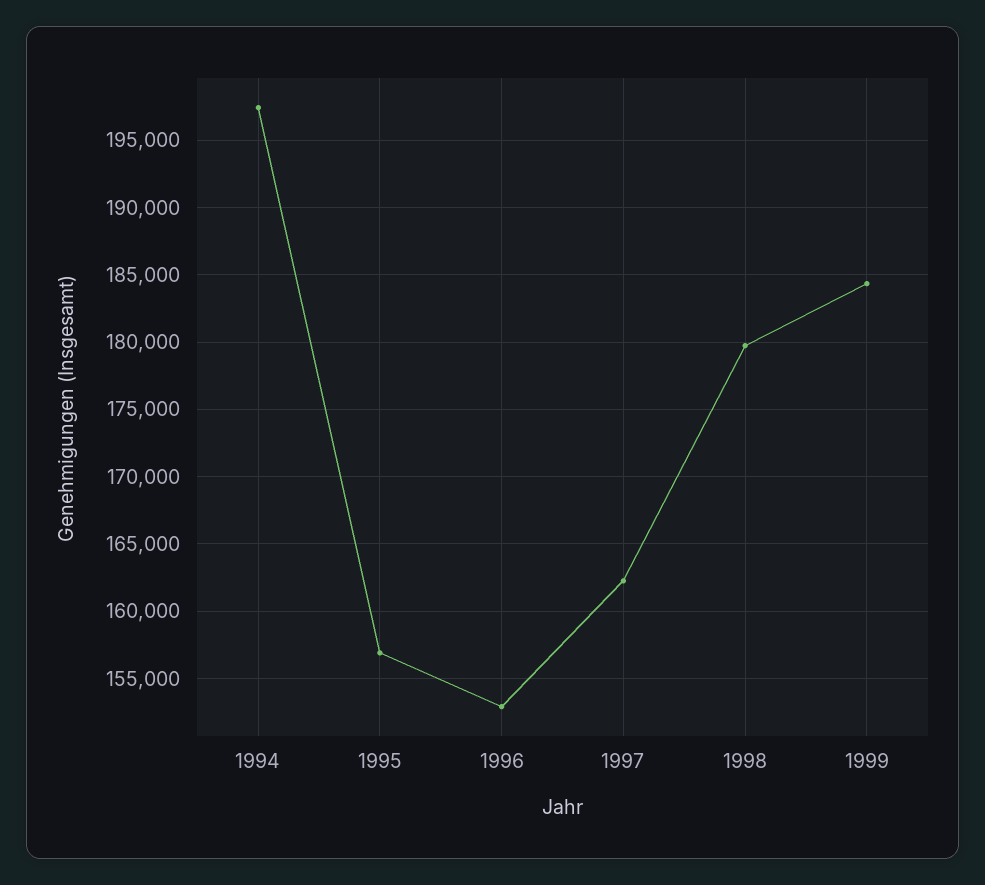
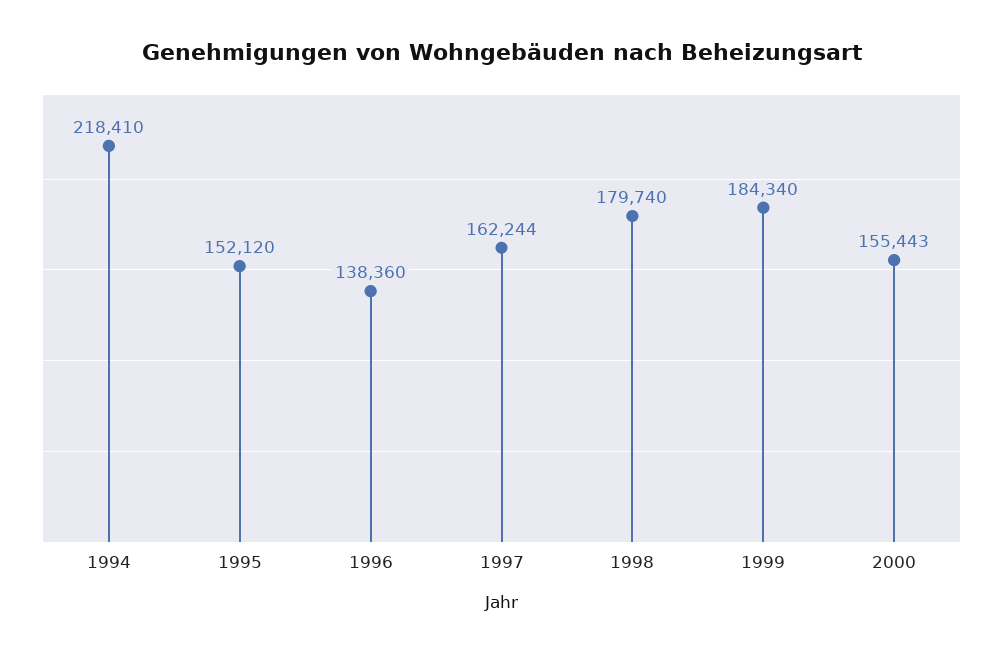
1994: 197500 -> 218410
1995: 157000 -> 152120
1996: 153000 -> 138360
2000: none -> 155443

